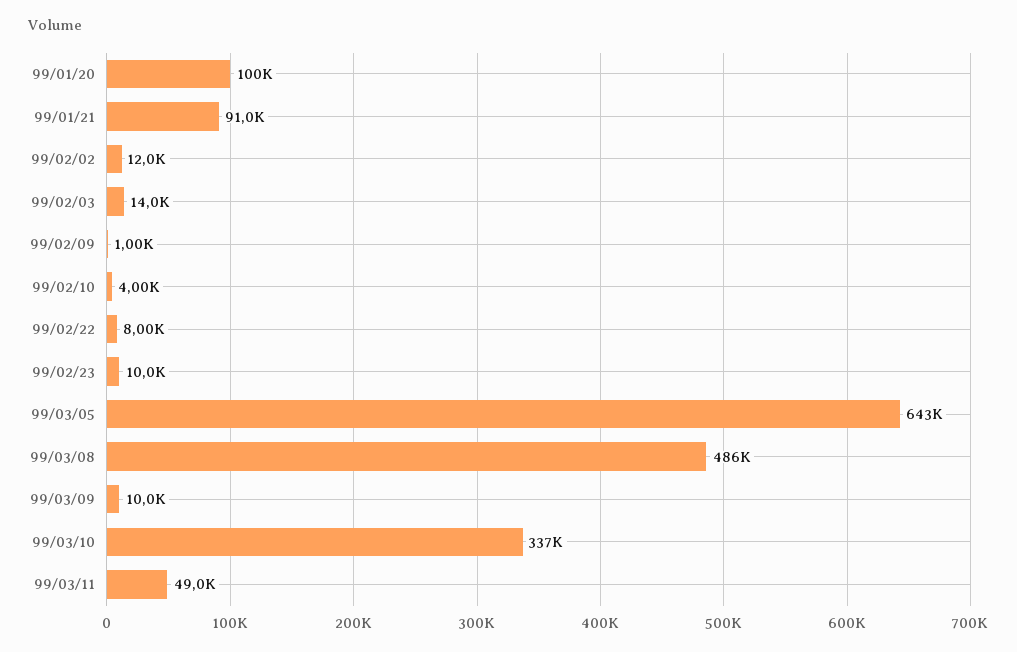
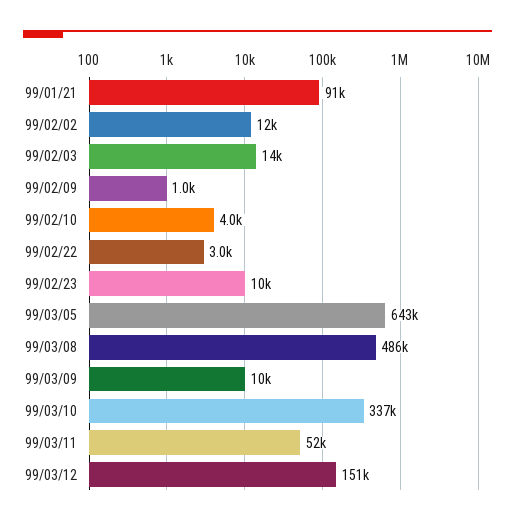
99/01/20: 100000 -> none
99/02/22: 8000 -> 3000
99/03/11: 49000 -> 52000
99/03/12: none -> 151000

